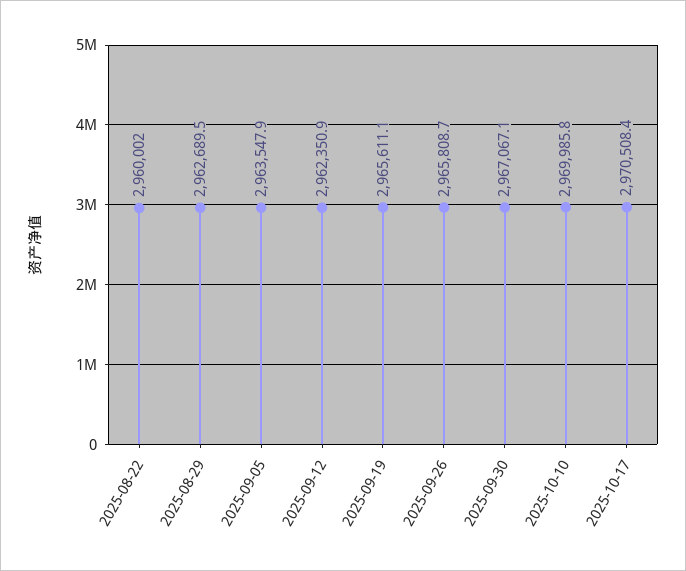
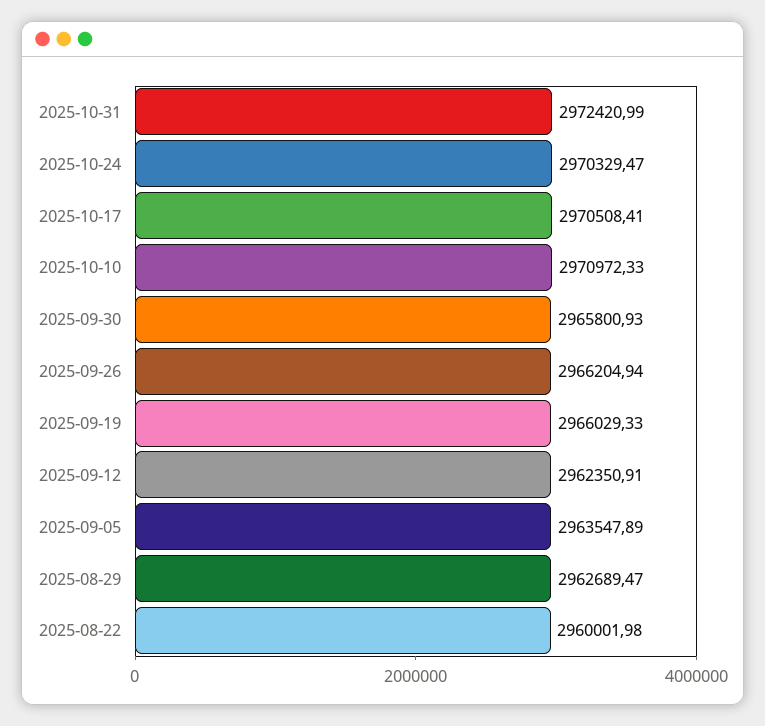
2025-09-19: 2965611.1 -> 2966029.33
2025-09-26: 2965808.7 -> 2966204.94
2025-09-30: 2967067.1 -> 2965800.93
2025-10-10: 2969985.8 -> 2970972.33
2025-10-31: none -> 2972420.99
2025-10-24: none -> 2970329.47

